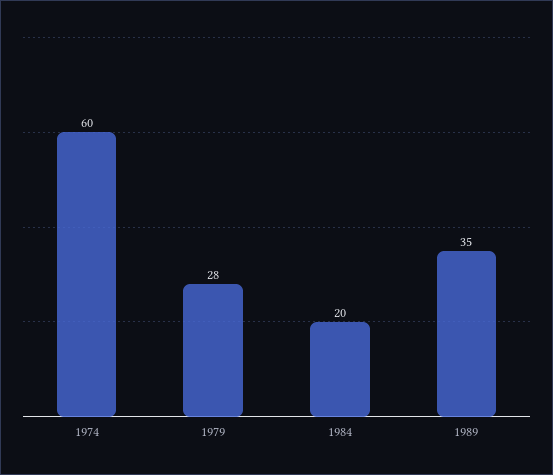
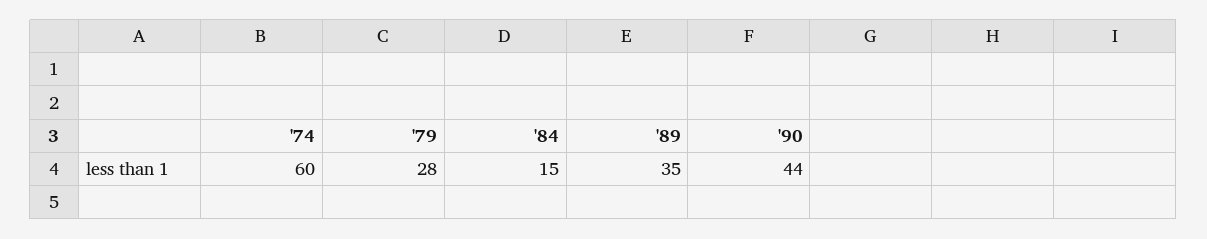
1984: 20 -> 15
'90: none -> 44

